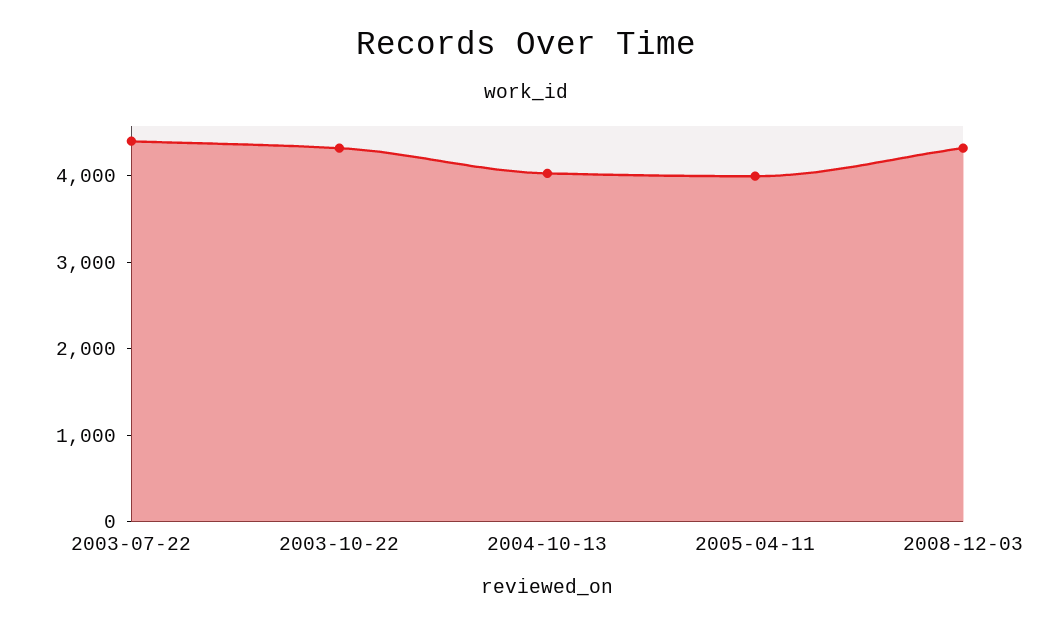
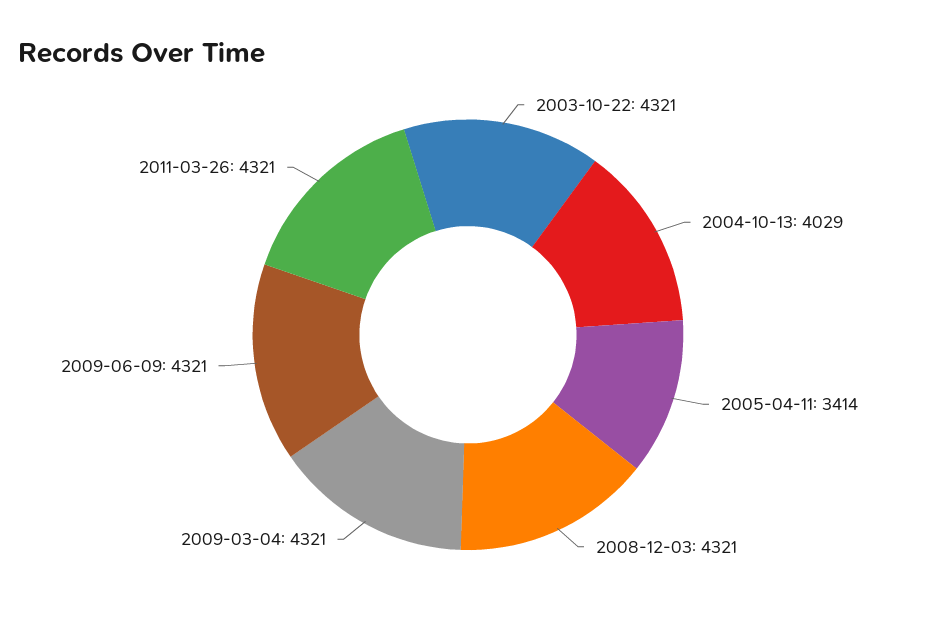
2003-07-22: 4400 -> none
2005-04-11: 4000 -> 3414
2009-03-04: none -> 4321
2009-06-09: none -> 4321
2011-03-26: none -> 4321

